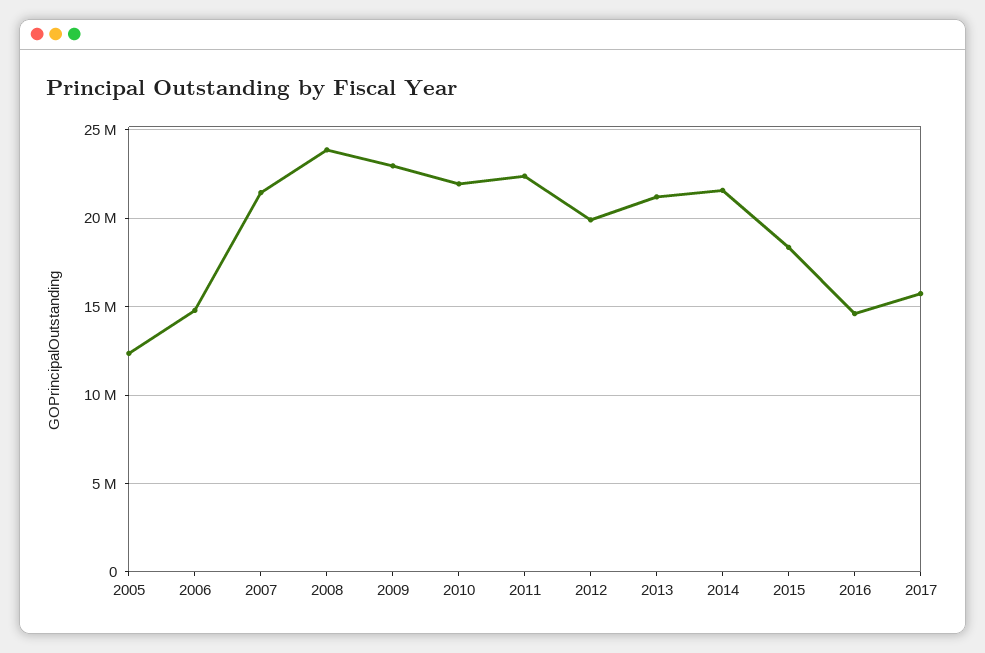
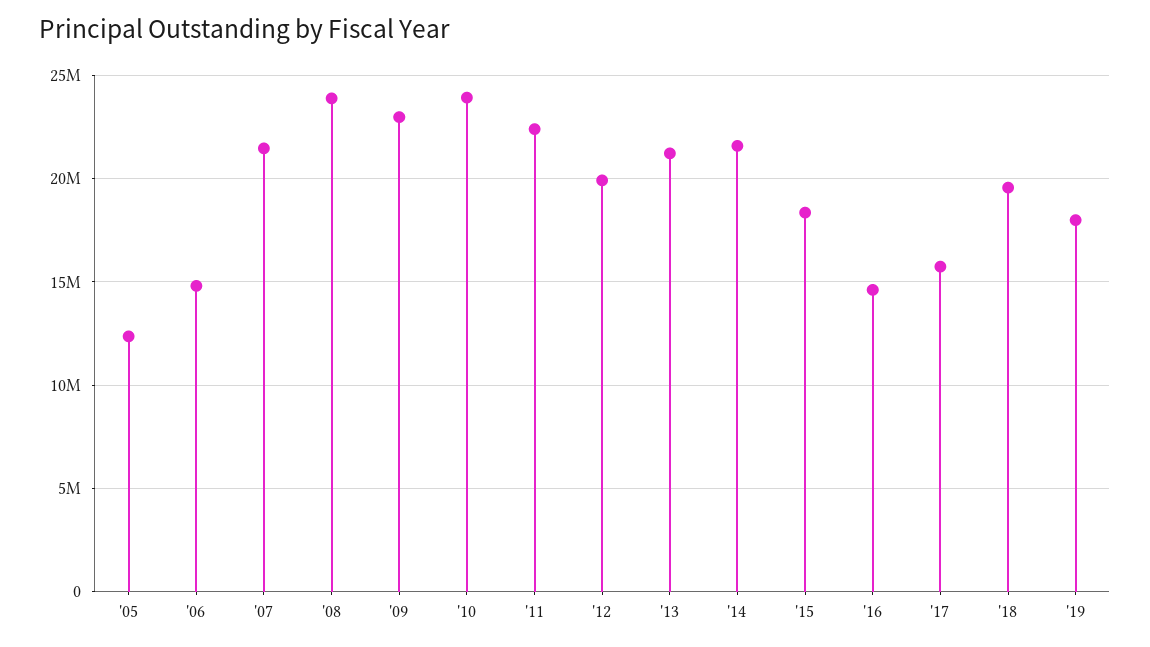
2010: 22000000 -> 24000000
'18: none -> 19500000
'19: none -> 18000000

